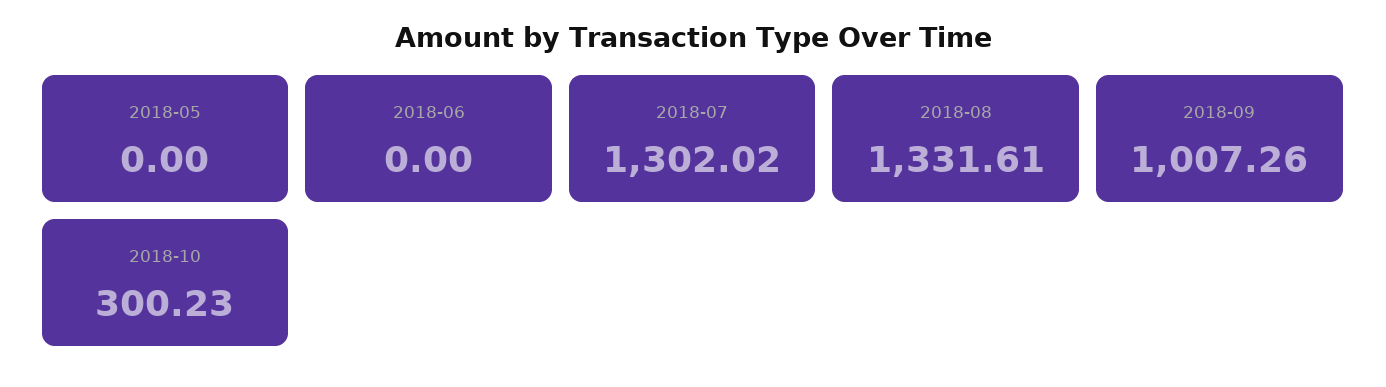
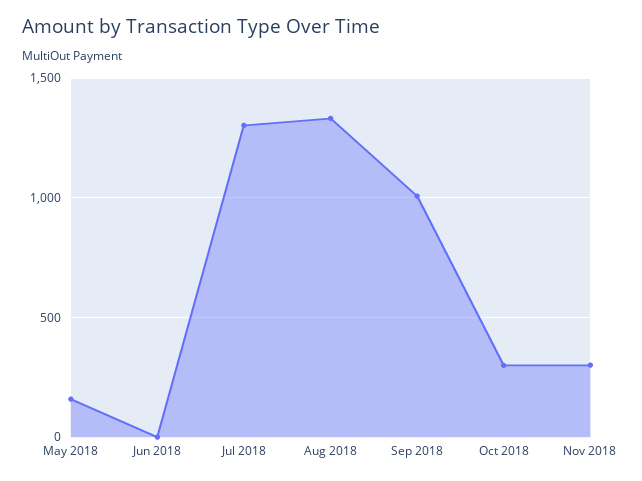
2018-05: 0 -> 150
Nov 2018: none -> 300

